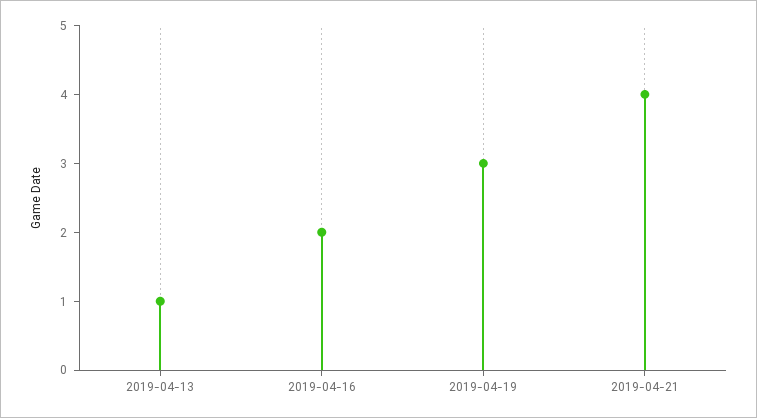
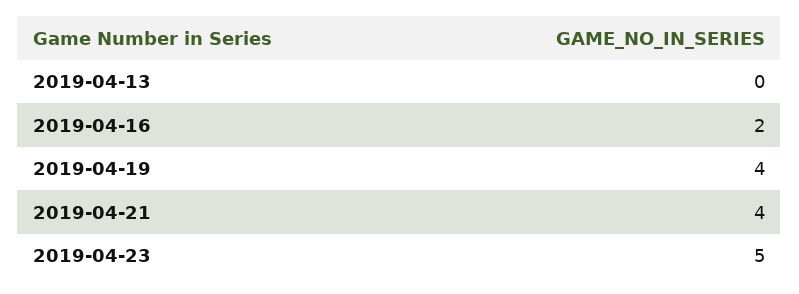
2019-04-13: 1 -> 0
2019-04-19: 3 -> 4
2019-04-23: none -> 5

